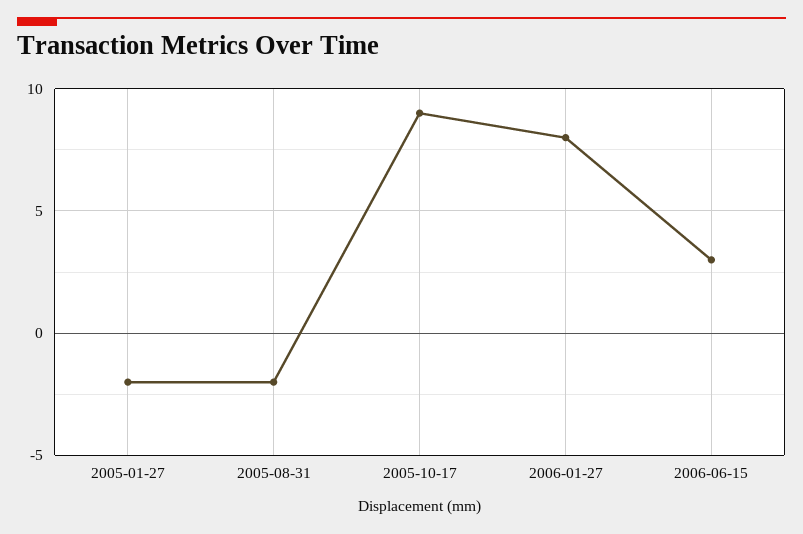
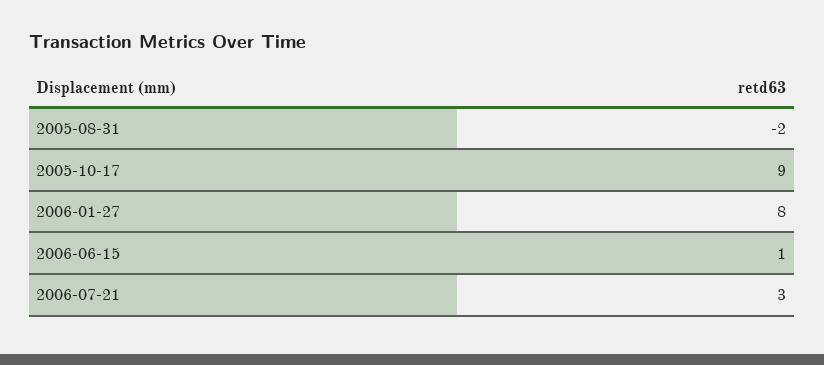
2005-01-27: -2 -> none
2006-06-15: 3 -> 1
2006-07-21: none -> 3

